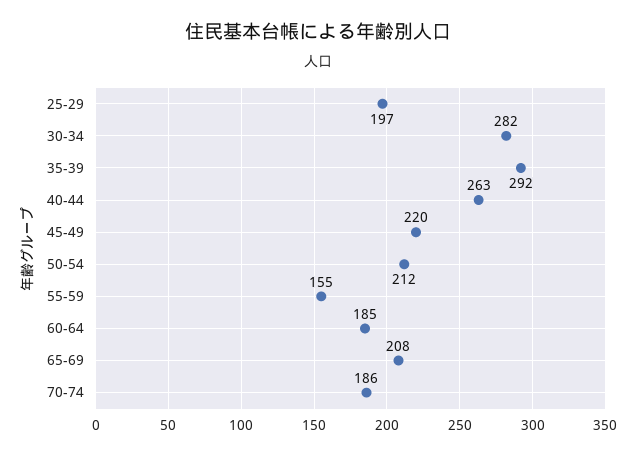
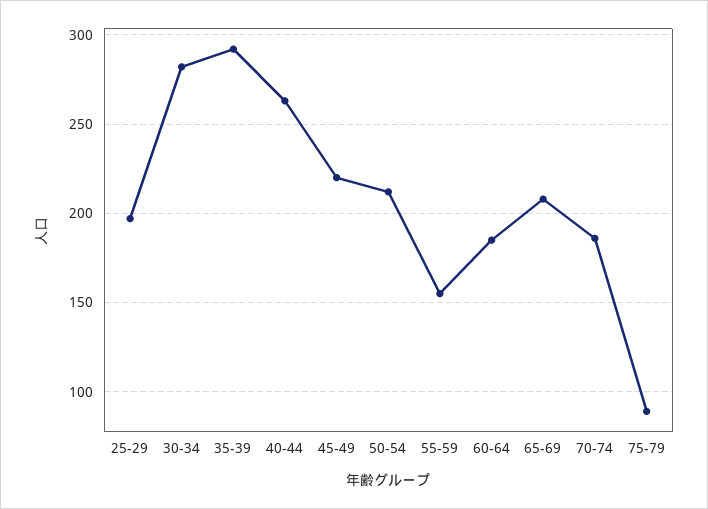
75-79: none -> 90

